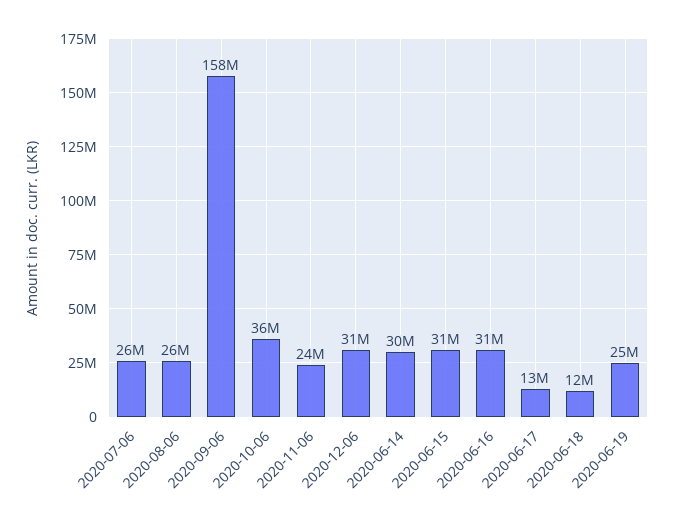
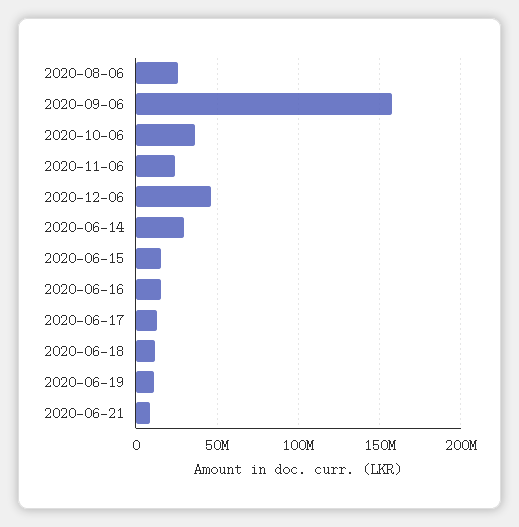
2020-07-06: 26000000 -> none
2020-12-06: 31000000 -> 45000000
2020-06-15: 31000000 -> 15000000
2020-06-16: 31000000 -> 15000000
2020-06-19: 25000000 -> 10000000
2020-06-21: none -> 10000000

